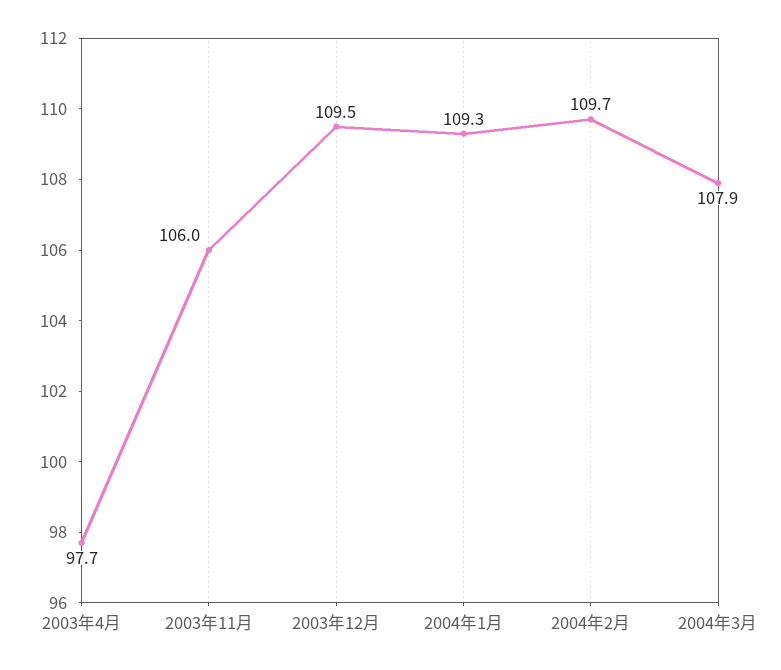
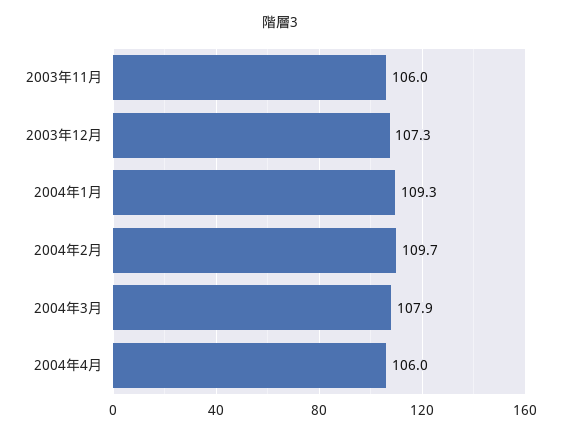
2003年4月: 97.7 -> none
2003年12月: 109.5 -> 107.3
2004年4月: none -> 106

